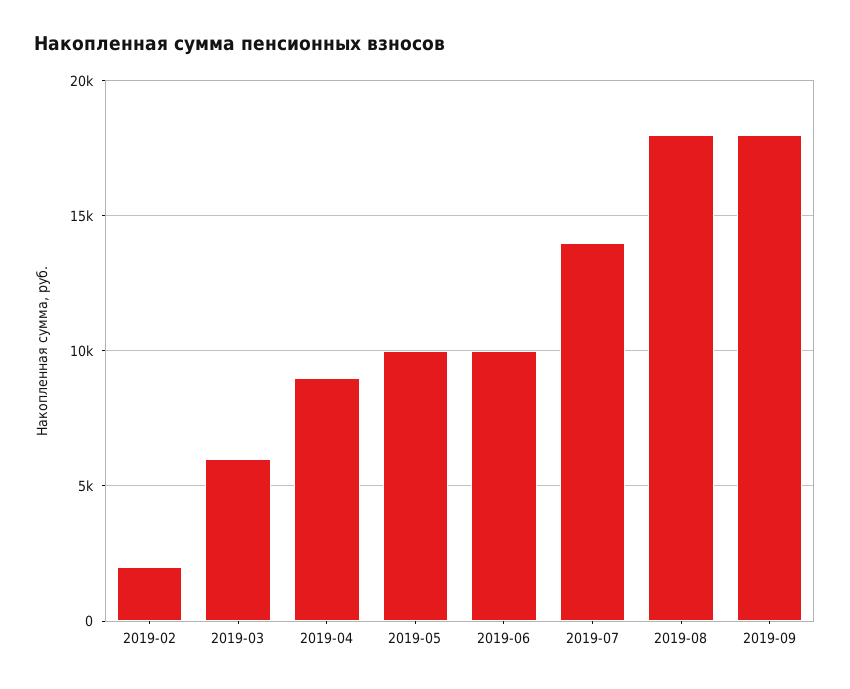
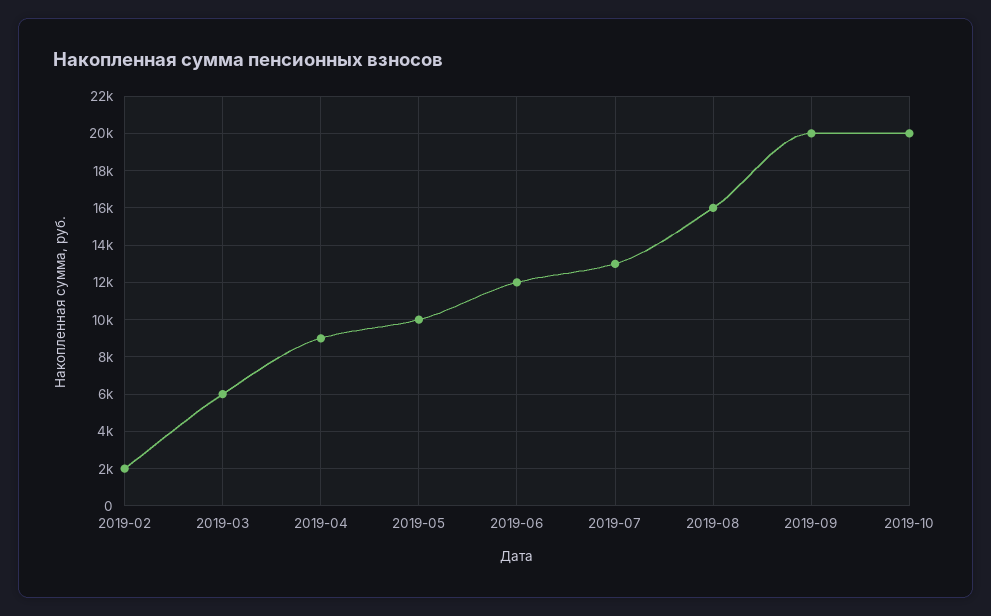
2019-06: 10000 -> 12000
2019-07: 14000 -> 13000
2019-08: 18000 -> 16000
2019-09: 18000 -> 20000
2019-10: none -> 20000

